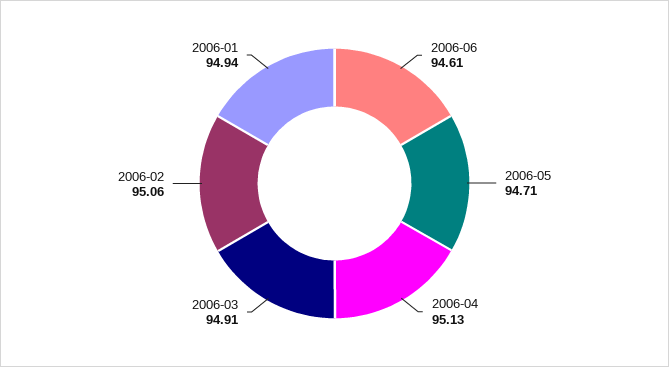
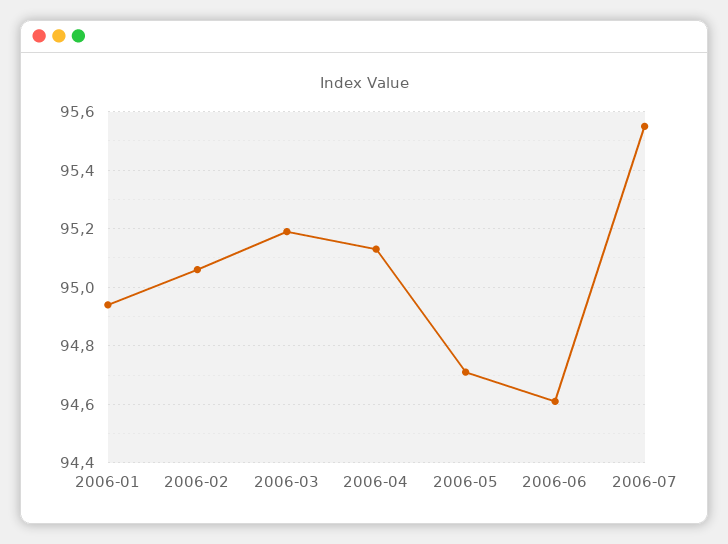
2006-03: 94.91 -> 95.2
2006-07: none -> 95.55

